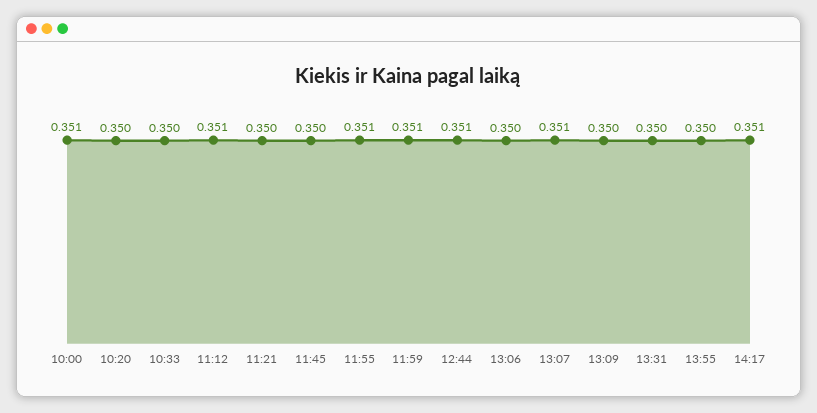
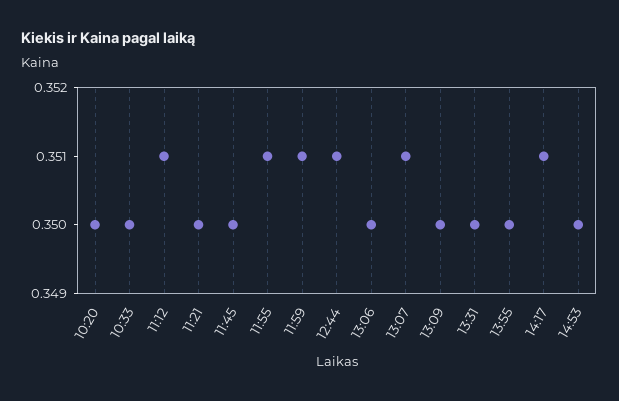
10:00: 0.351 -> none
14:53: none -> 0.35

